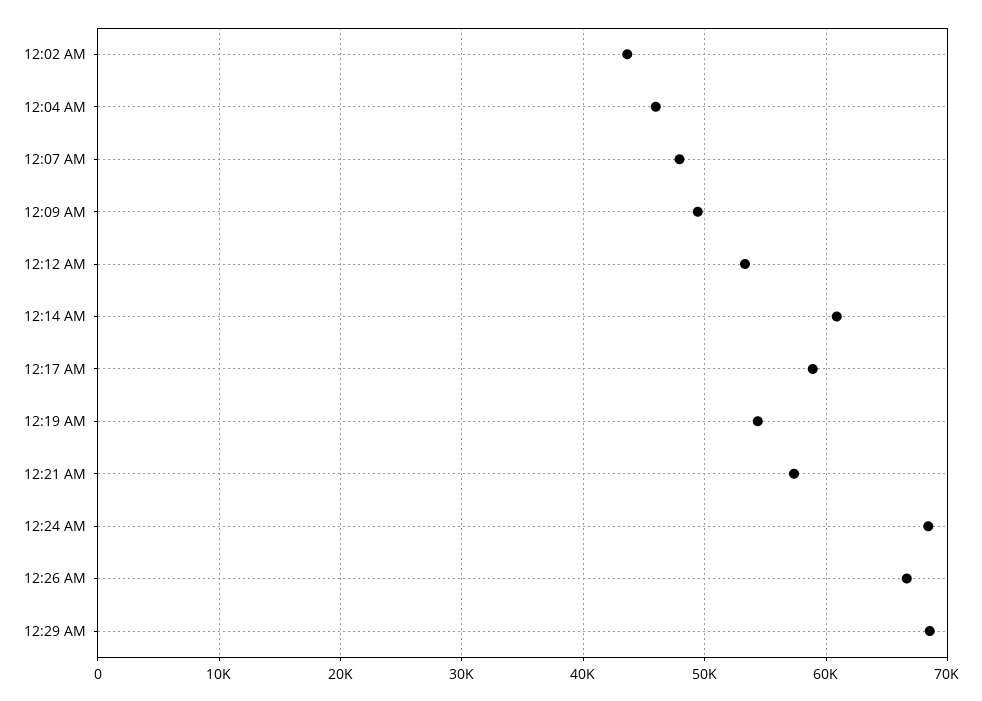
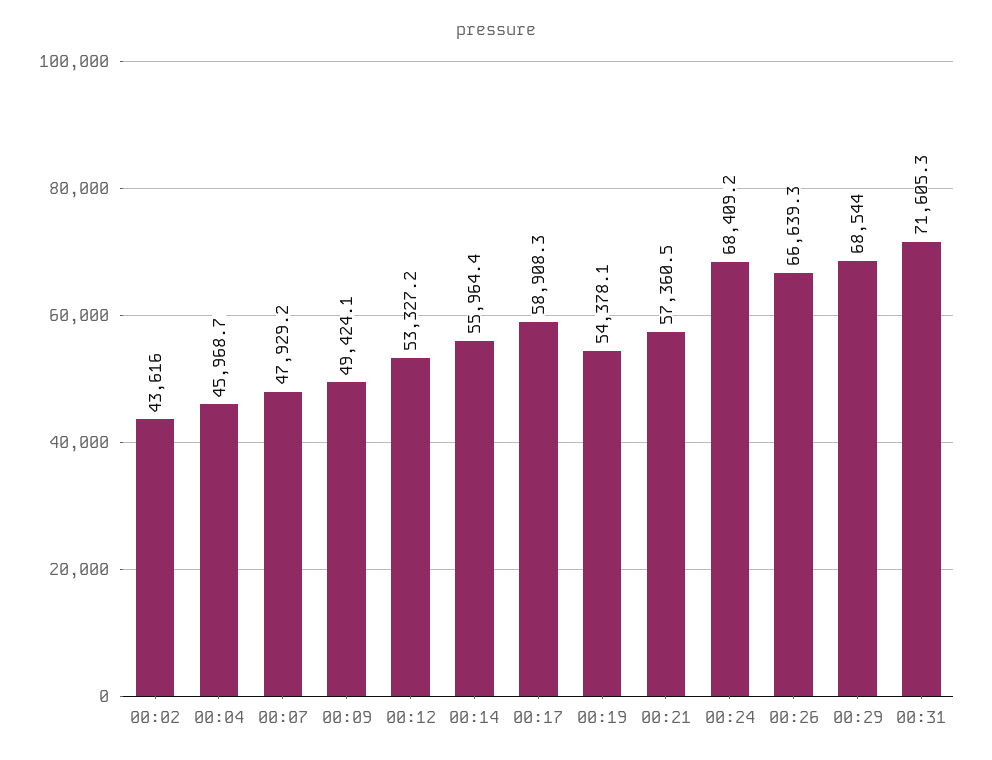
12:14 AM: 61000 -> 55964.4
00:31: none -> 71605.3

